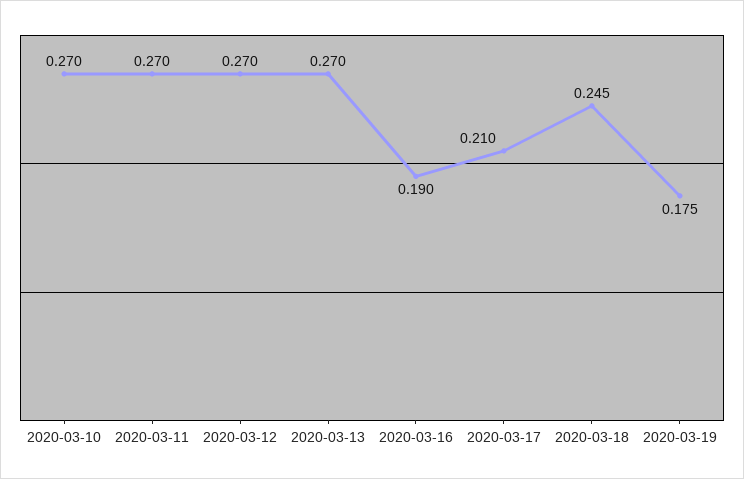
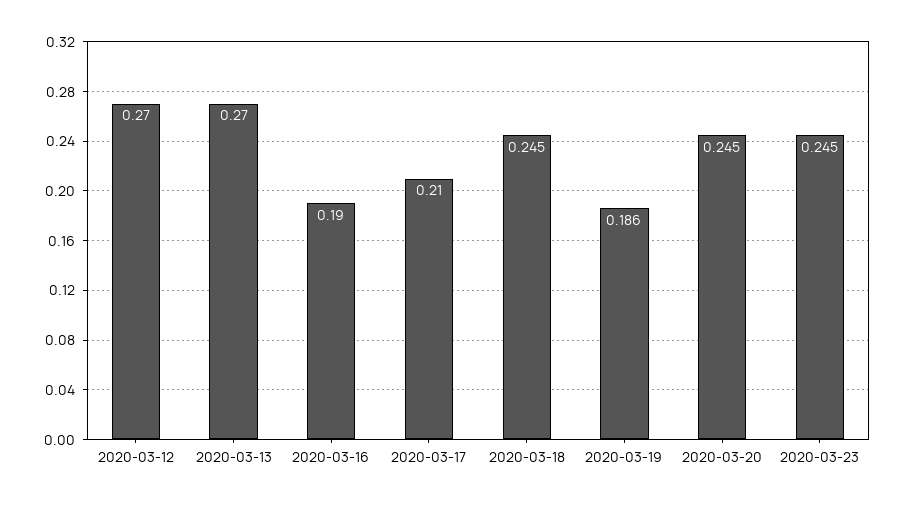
2020-03-10: 0.27 -> none
2020-03-11: 0.27 -> none
2020-03-19: 0.175 -> 0.186
2020-03-20: none -> 0.245
2020-03-23: none -> 0.245

